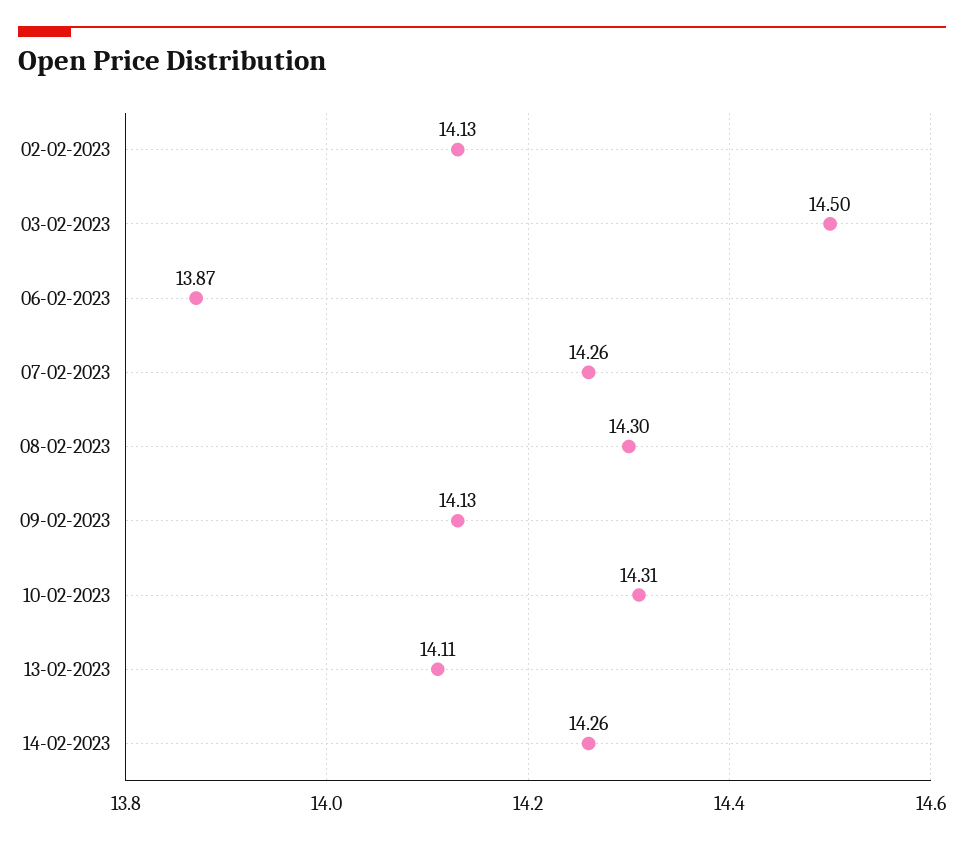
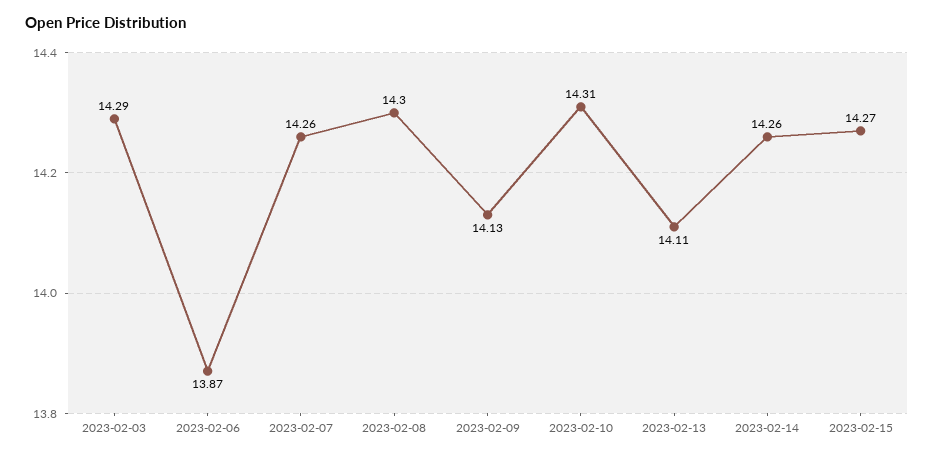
02-02-2023: 14.13 -> none
03-02-2023: 14.5 -> 14.29
2023-02-15: none -> 14.27

